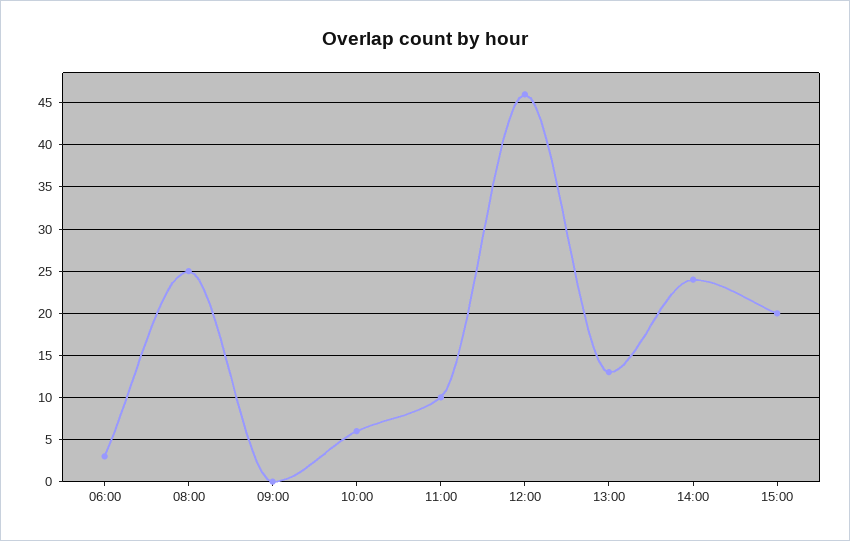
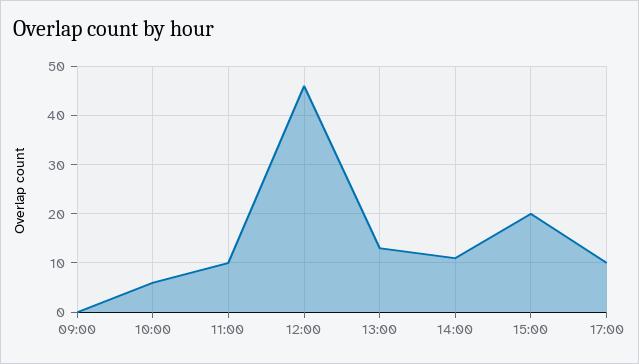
06:00: 3 -> none
08:00: 25 -> none
14:00: 24 -> 10
17:00: none -> 10

